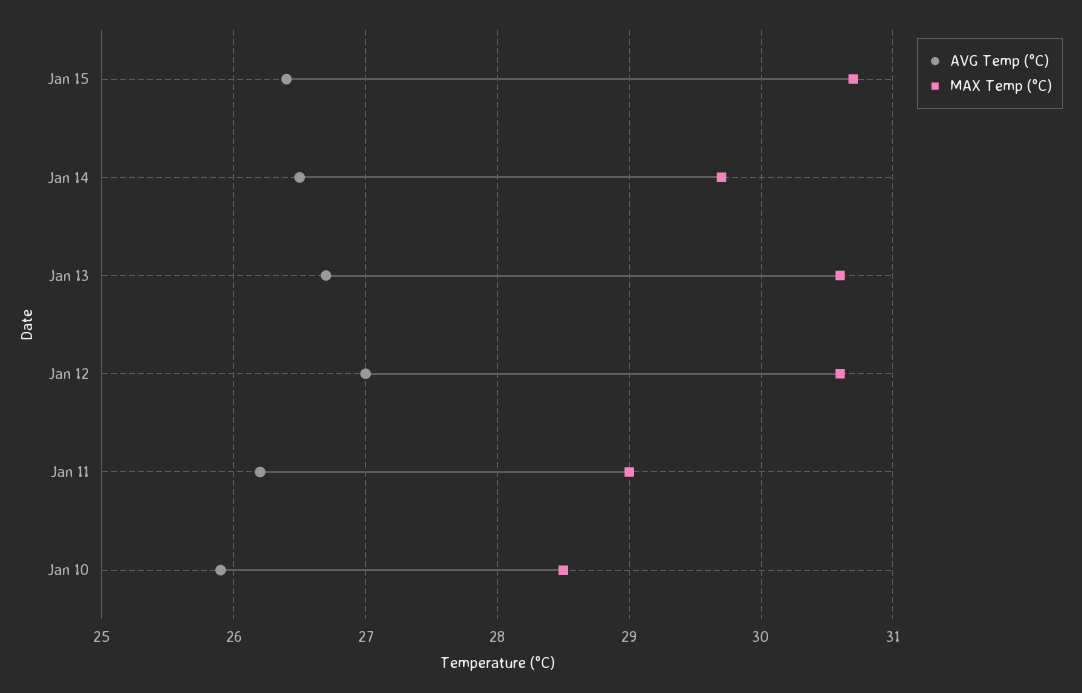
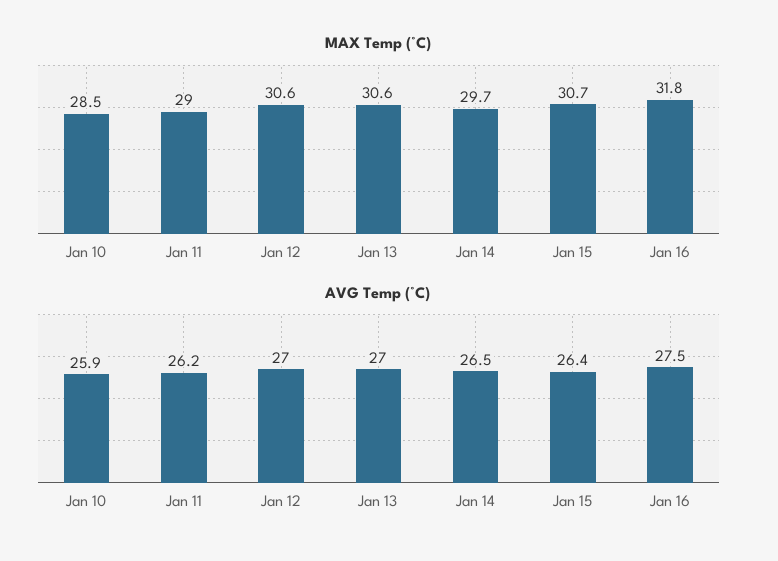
AVG Temp (°C), Jan 13: 26.7 -> 27
MAX Temp (°C), Jan 16: none -> 31.8
AVG Temp (°C), Jan 16: none -> 27.5

